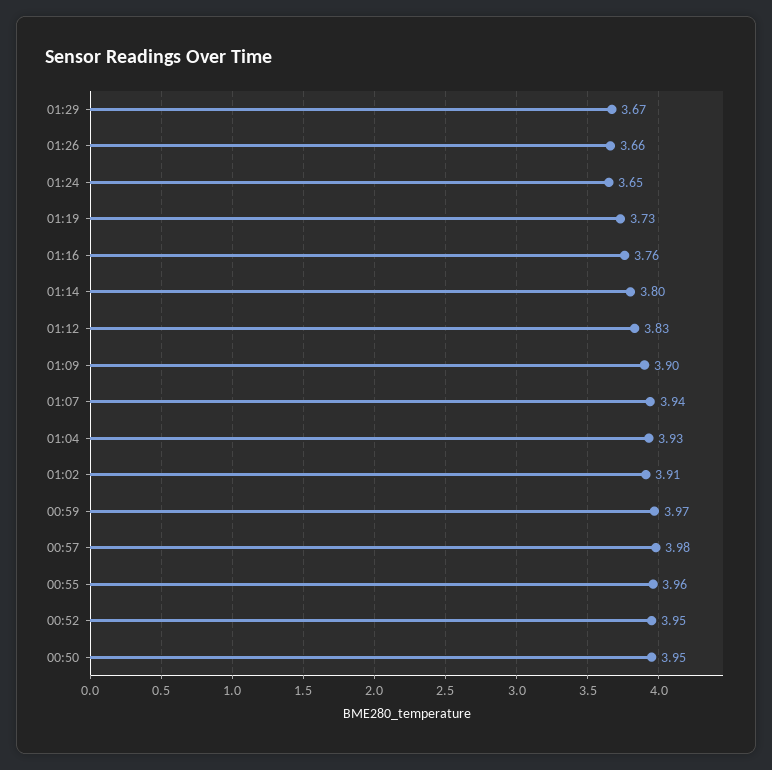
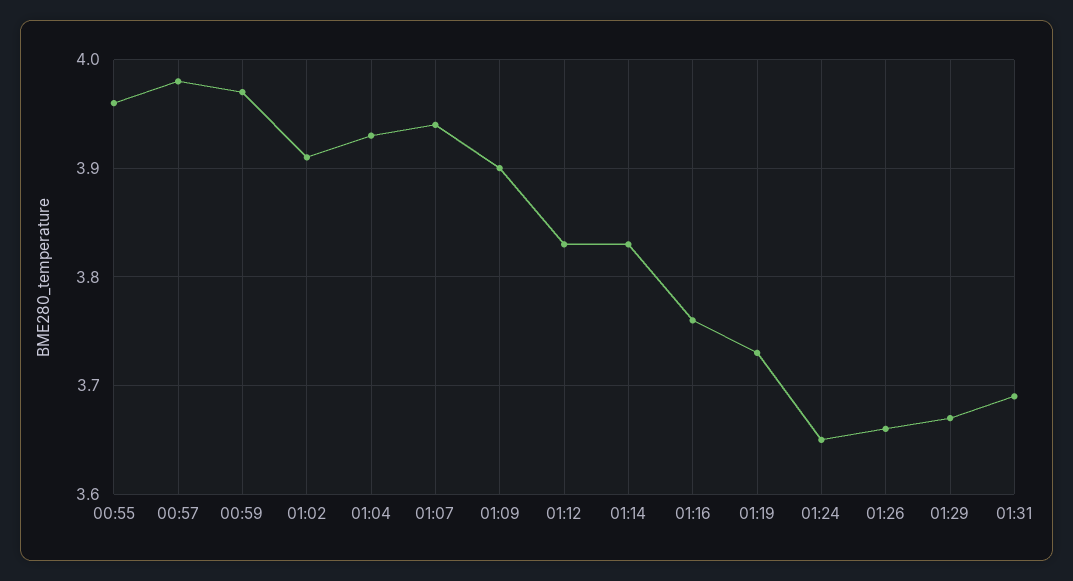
01:14: 3.8 -> 3.83
00:52: 3.95 -> none
00:50: 3.95 -> none
01:31: none -> 3.69

